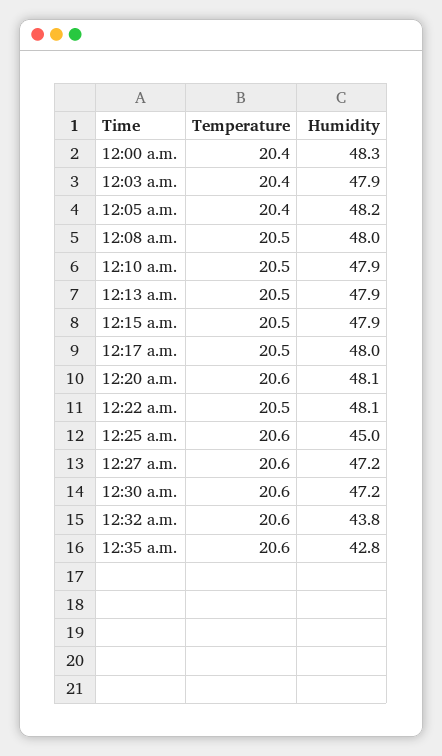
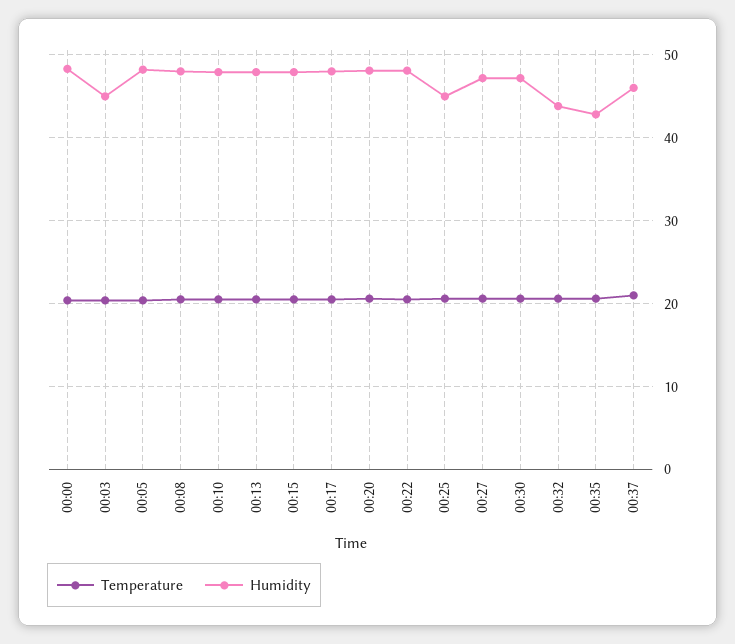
Humidity, 12:03 a.m.: 47.9 -> 45
Temperature, 00:37: none -> 21
Humidity, 00:37: none -> 46

